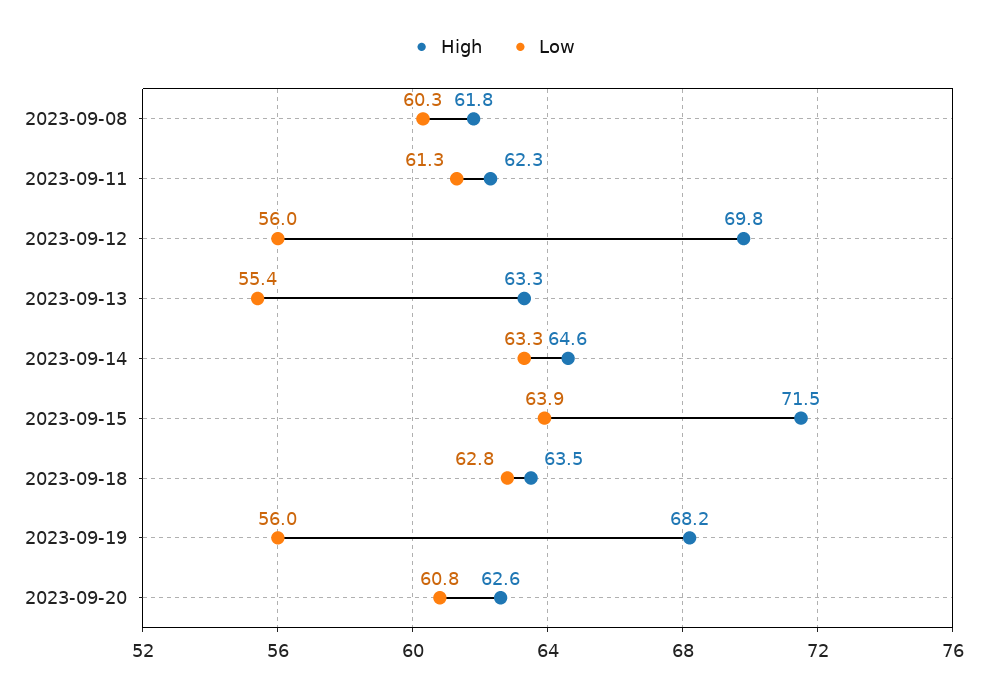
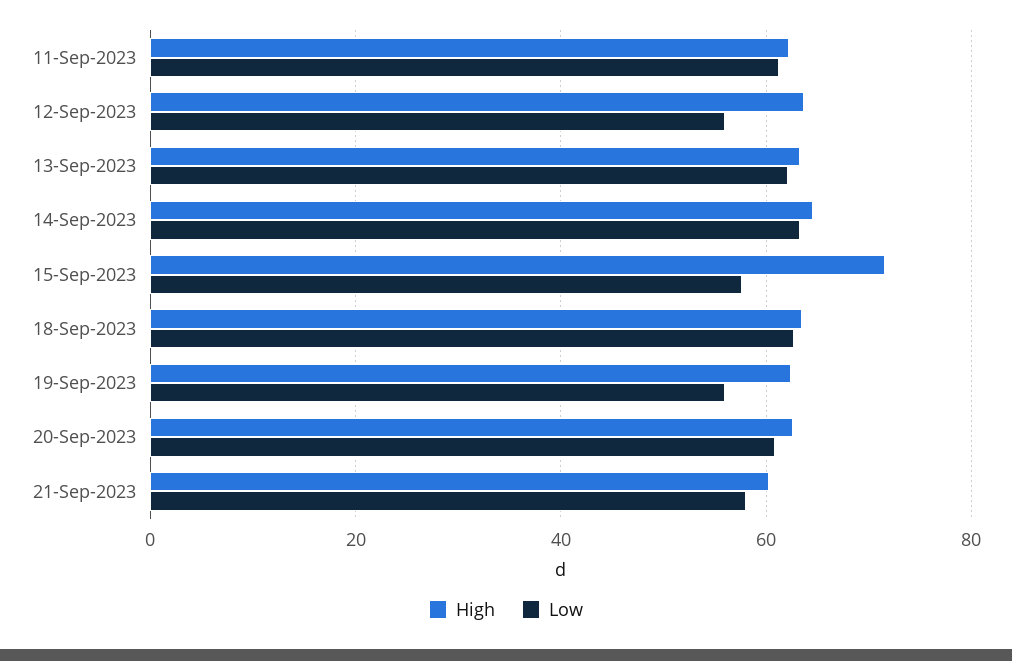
High, 2023-09-08: 61.8 -> none
Low, 2023-09-08: 60.3 -> none
High, 2023-09-12: 69.8 -> 64
Low, 2023-09-13: 55.4 -> 62
Low, 2023-09-15: 63.9 -> 58
High, 2023-09-19: 68.2 -> 62
High, 21-Sep-2023: none -> 60
Low, 21-Sep-2023: none -> 58

